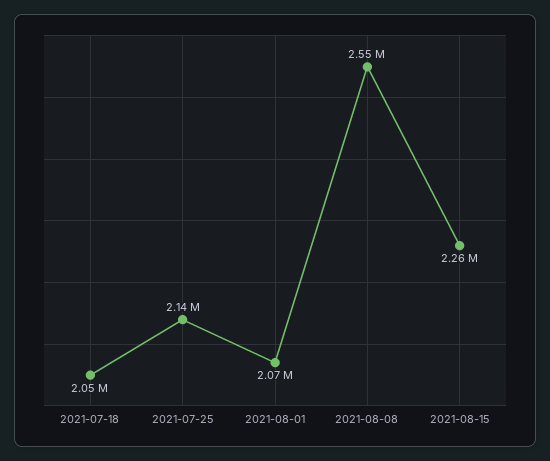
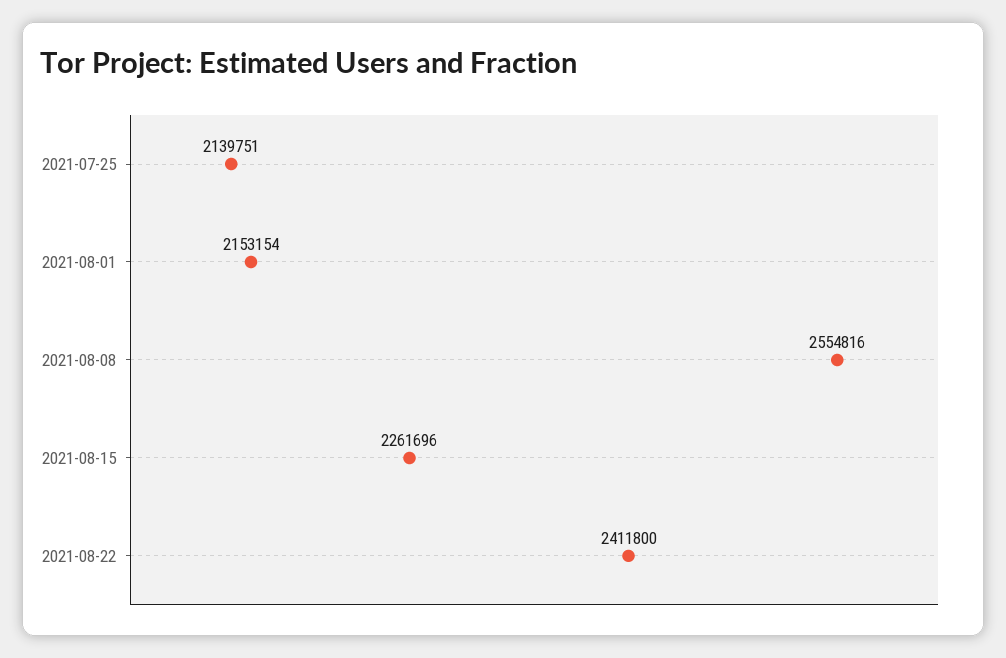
2021-07-18: 2050000 -> none
2021-08-01: 2070000 -> 2153154
2021-08-22: none -> 2411800

